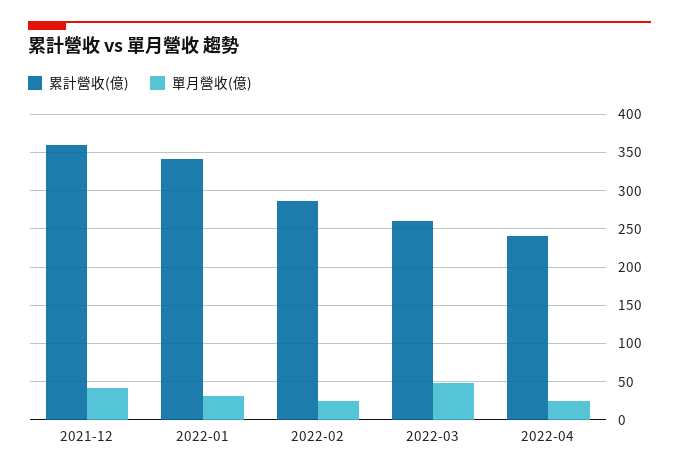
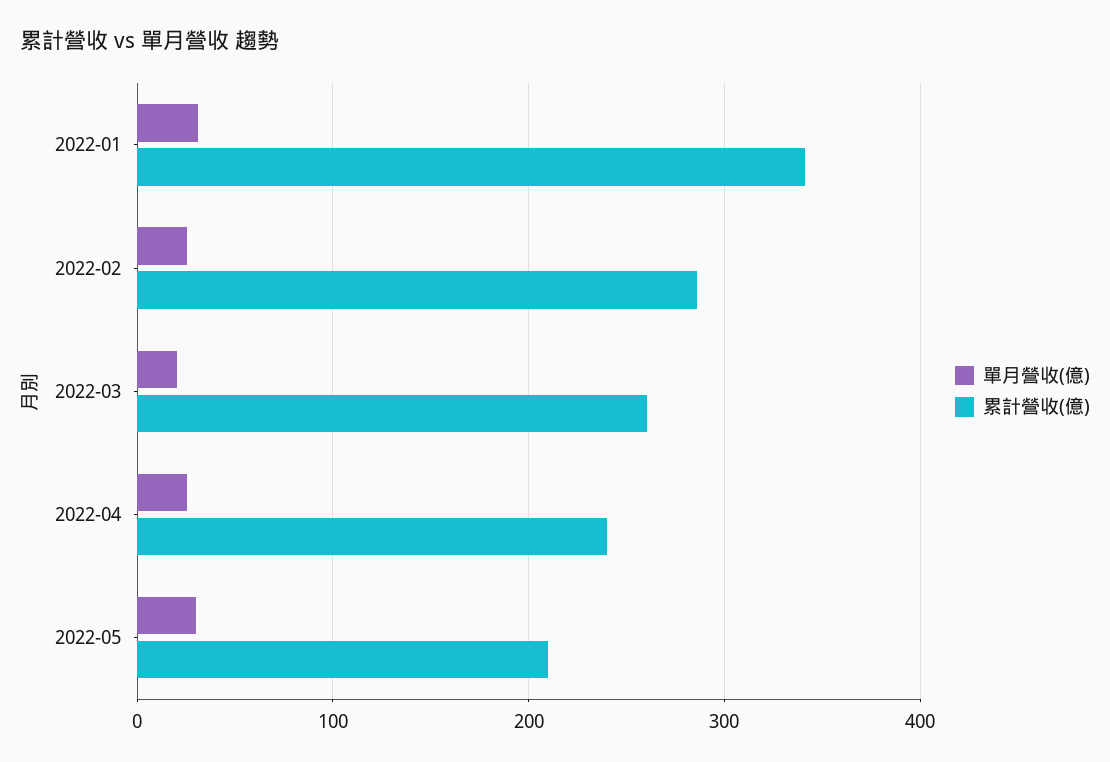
累計營收(億), 2021-12: 360 -> none
單月營收(億), 2021-12: 40 -> none
單月營收(億), 2022-03: 50 -> 20
單月營收(億), 2022-05: none -> 30
累計營收(億), 2022-05: none -> 210

